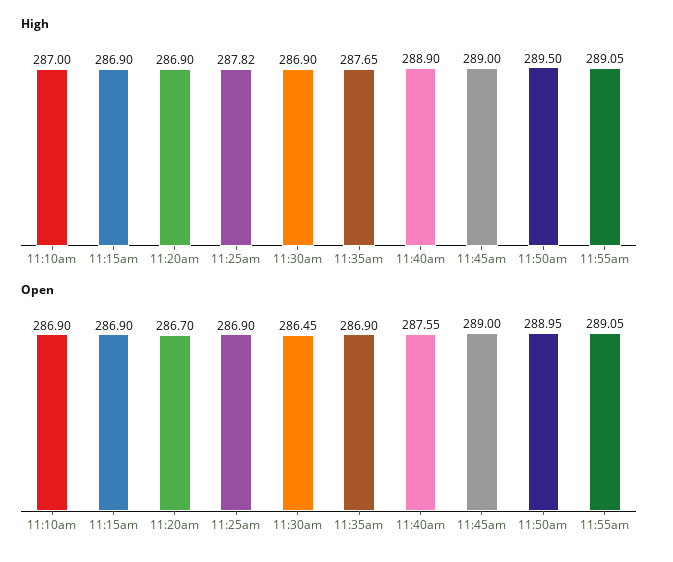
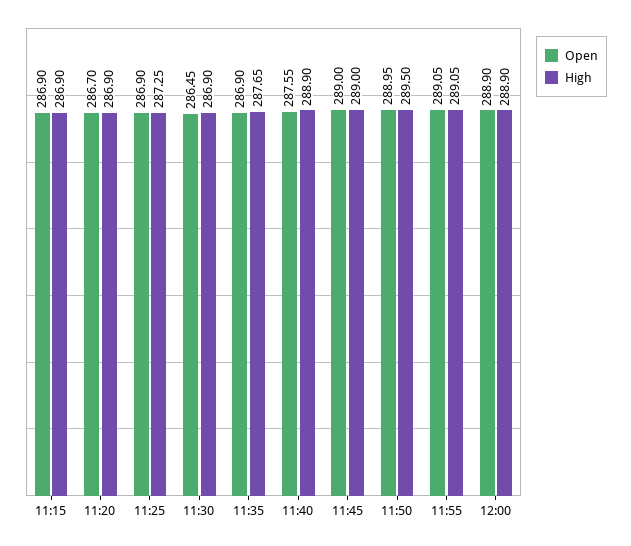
High, 11:10am: 287 -> none
High, 11:25am: 287.82 -> 287.25
Open, 11:10am: 286.9 -> none
Open, 12:00: none -> 288.9
High, 12:00: none -> 288.9

